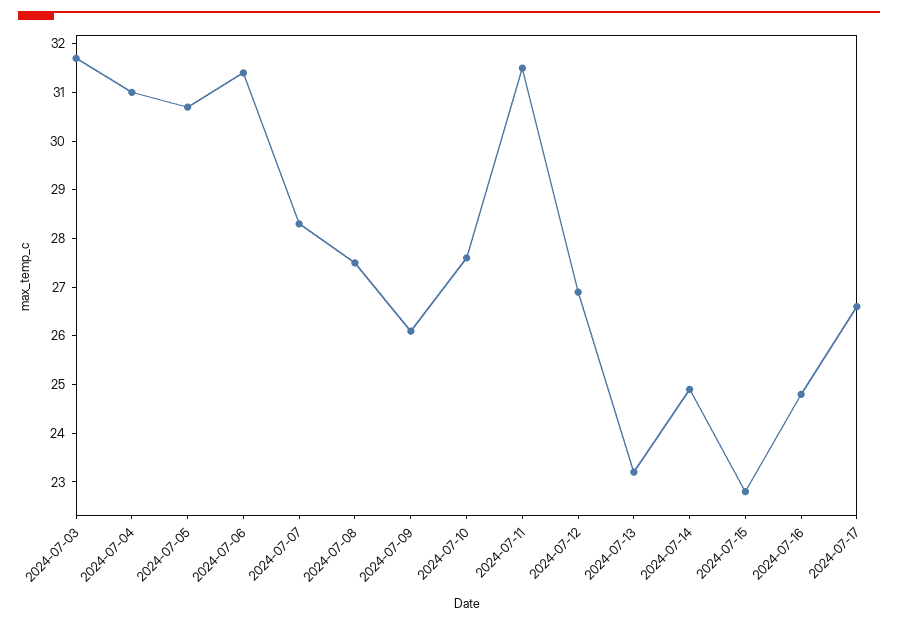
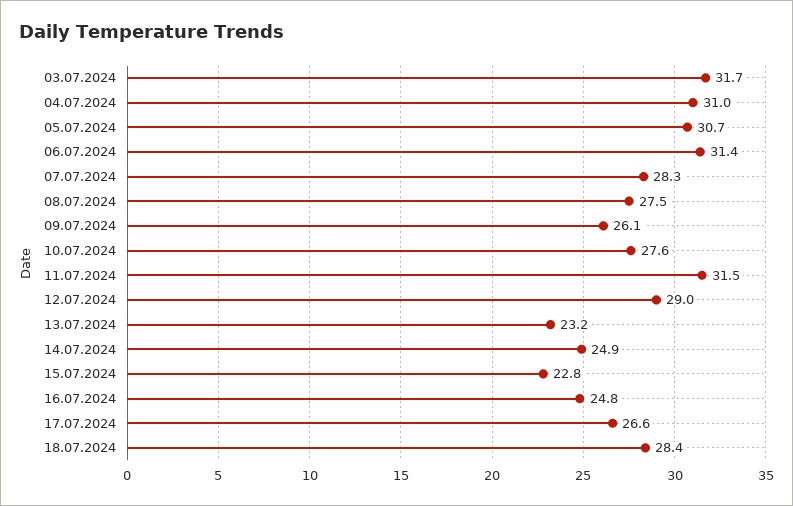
2024-07-12: 27 -> 29
18.07.2024: none -> 28.4

